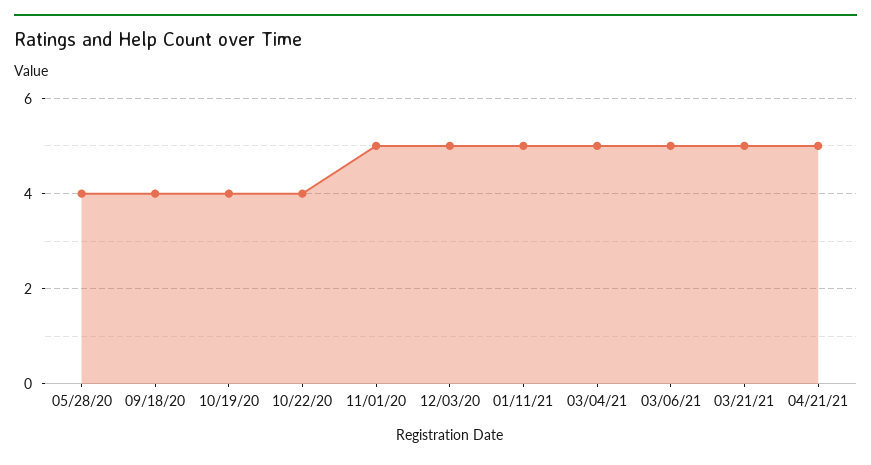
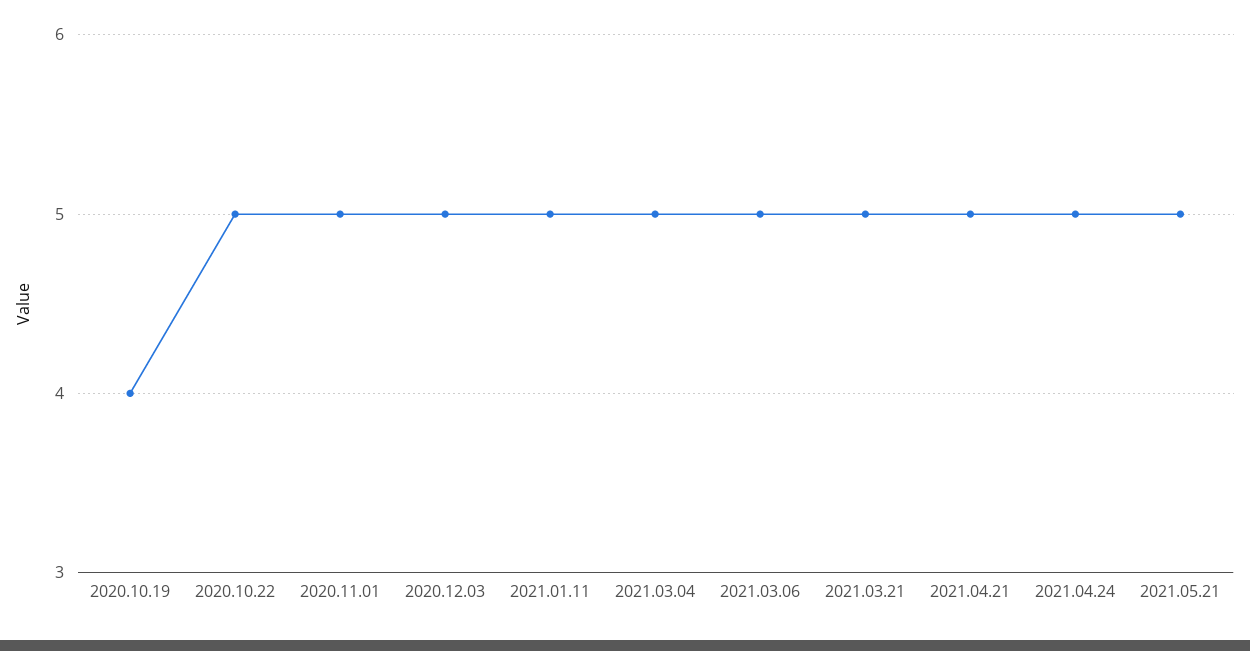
05/28/20: 4 -> none
09/18/20: 4 -> none
10/22/20: 4 -> 5
2021.04.24: none -> 5
2021.05.21: none -> 5

